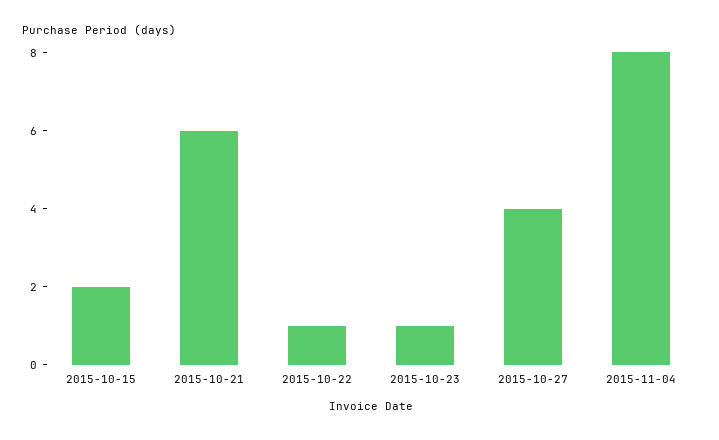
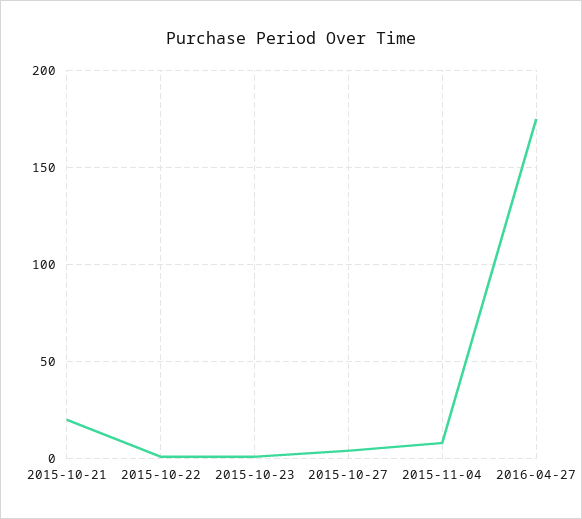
2015-10-15: 2 -> none
2015-10-21: 6 -> 20
2016-04-27: none -> 175

